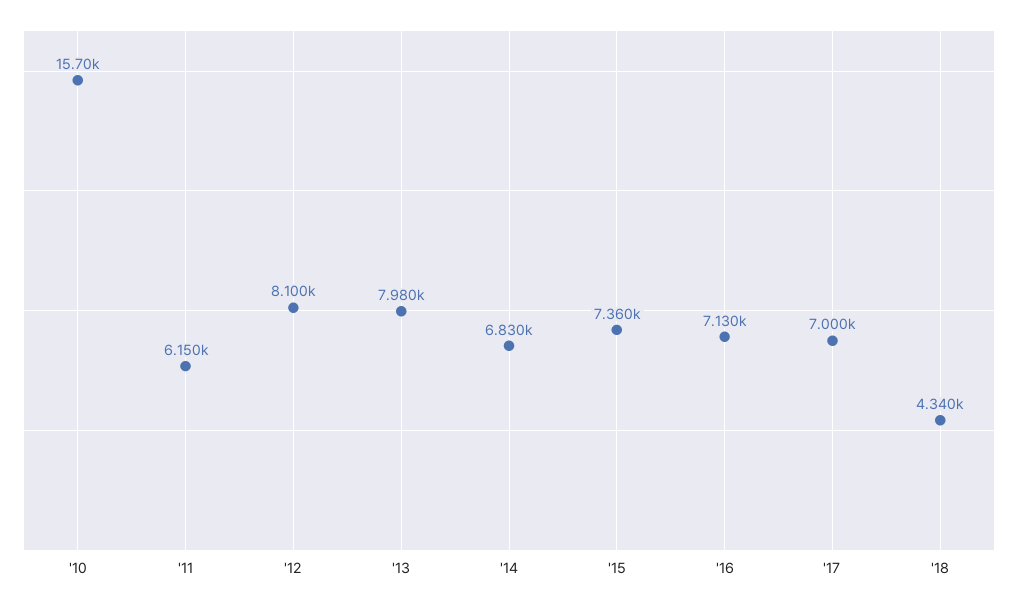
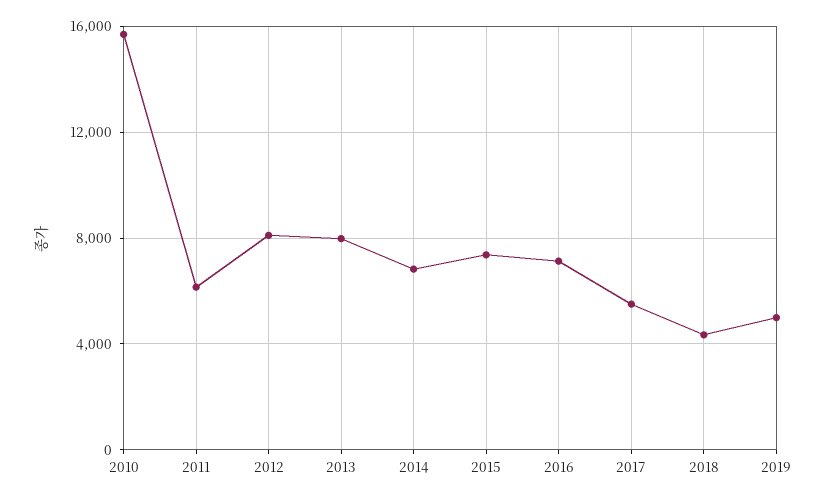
'17: 7000 -> 5500
2019: none -> 5000

